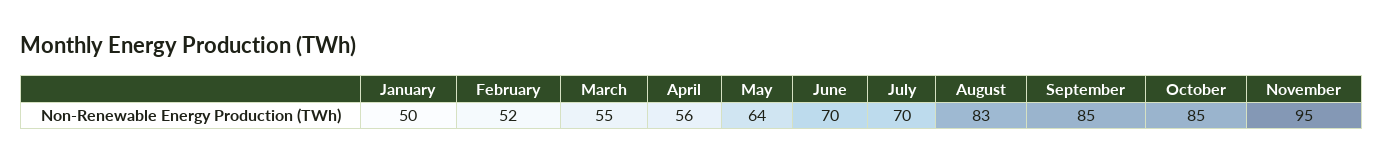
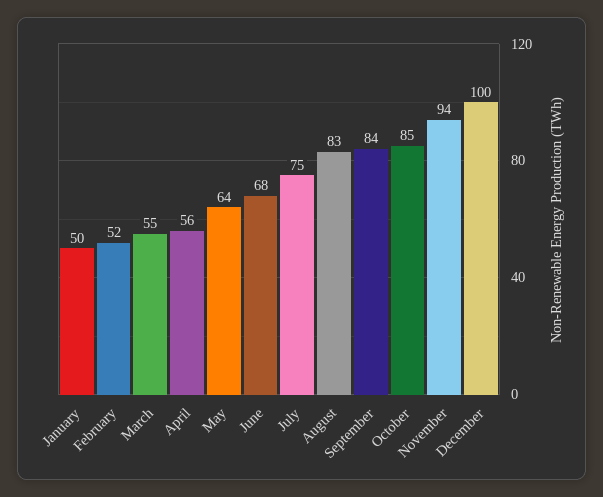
June: 70 -> 68
July: 70 -> 75
September: 85 -> 84
November: 95 -> 94
December: none -> 100

